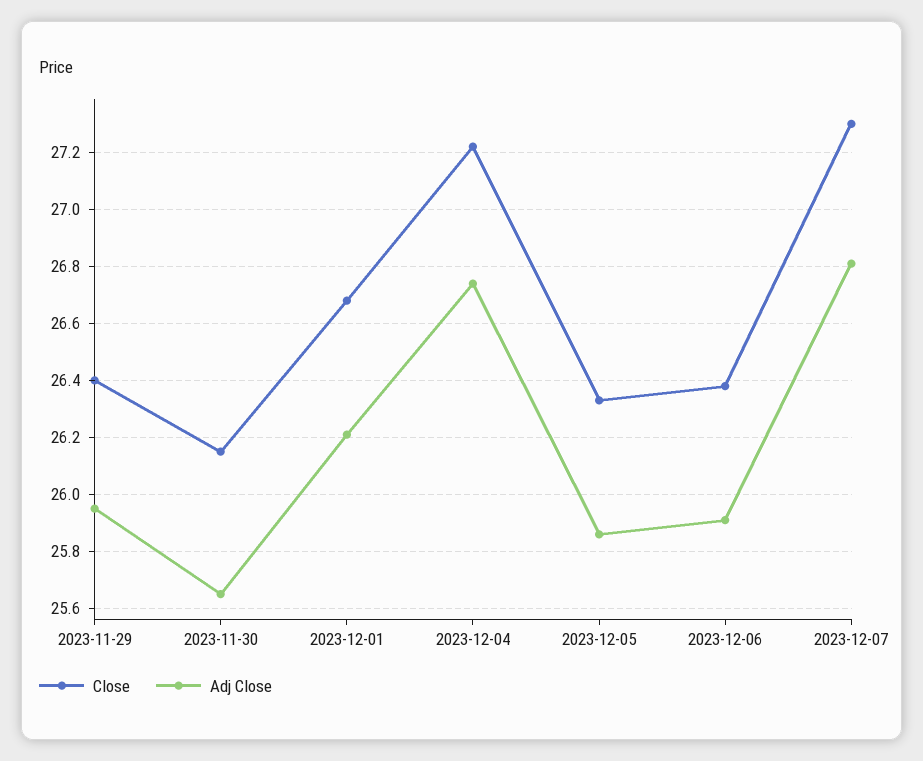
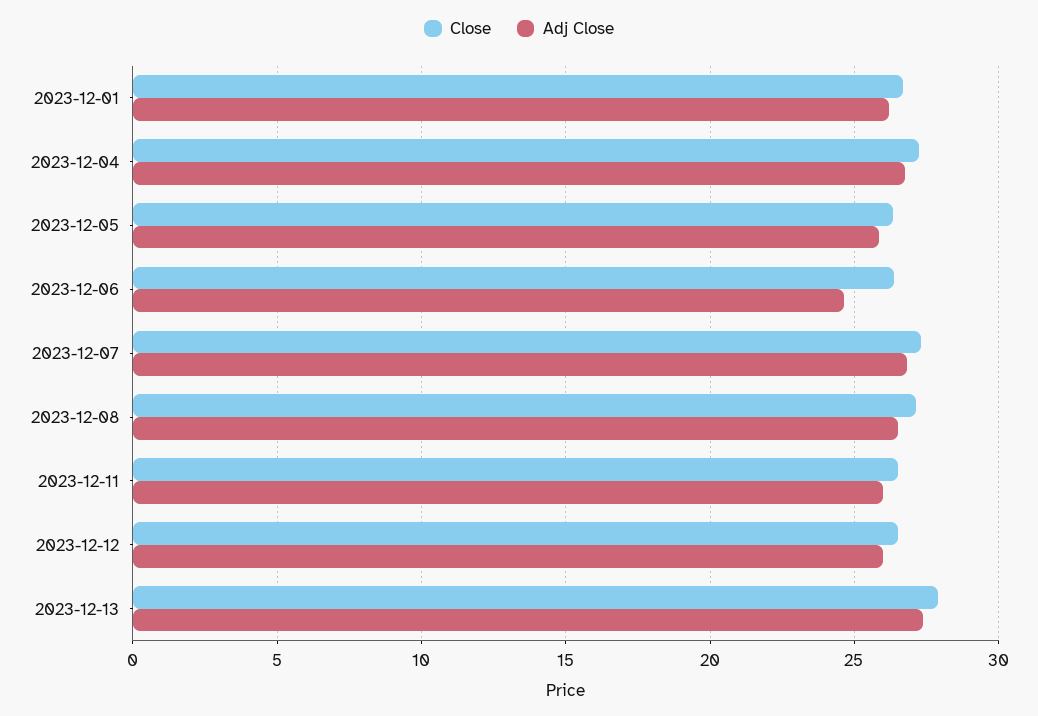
Close, 2023-11-29: 26.4 -> none
Adj Close, 2023-11-29: 25.95 -> none
Close, 2023-11-30: 26.15 -> none
Adj Close, 2023-11-30: 25.65 -> none
Adj Close, 2023-12-06: 25.9 -> 24.5
Close, 2023-12-08: none -> 27
Adj Close, 2023-12-08: none -> 26.5
Close, 2023-12-11: none -> 26.5
Adj Close, 2023-12-11: none -> 26
Close, 2023-12-12: none -> 26.5
Adj Close, 2023-12-12: none -> 26
Close, 2023-12-13: none -> 28
Adj Close, 2023-12-13: none -> 27.5

